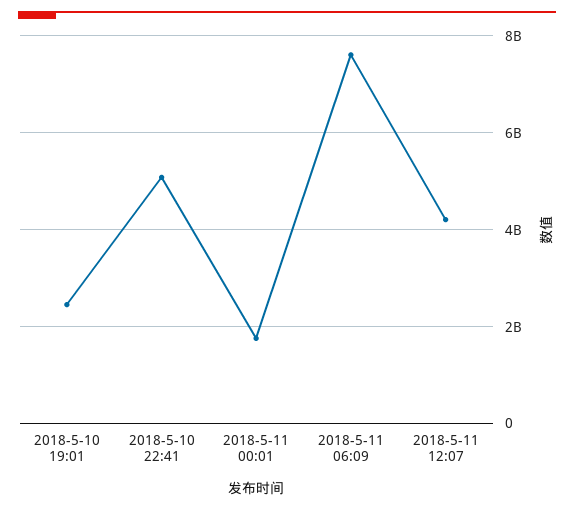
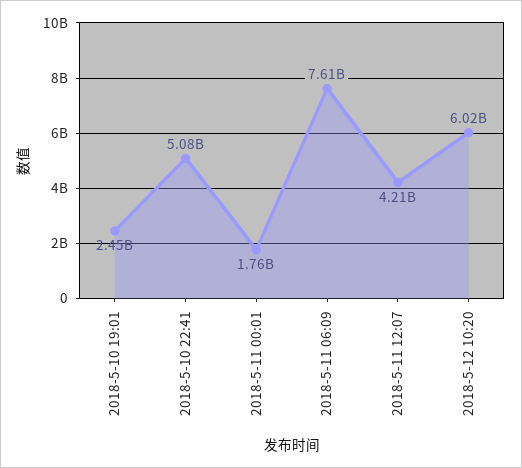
2018-5-12 10:20: none -> 6020000000

